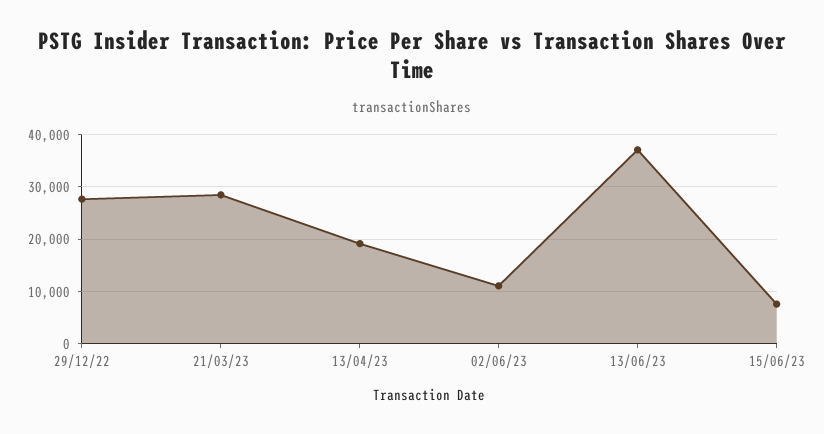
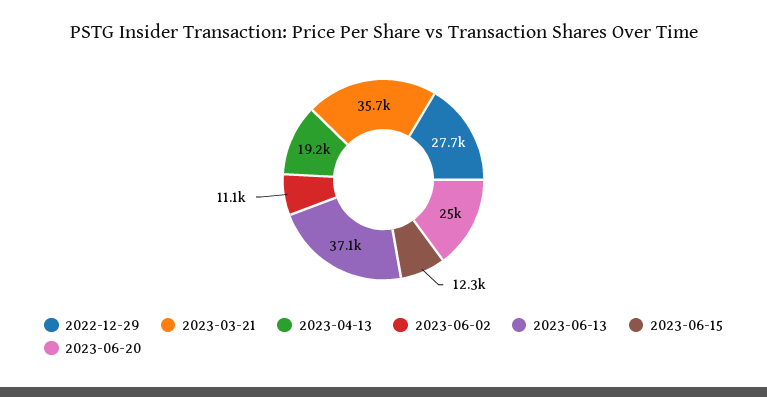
21/03/23: 28000 -> 35700
15/06/23: 8000 -> 12300
2023-06-20: none -> 25000

